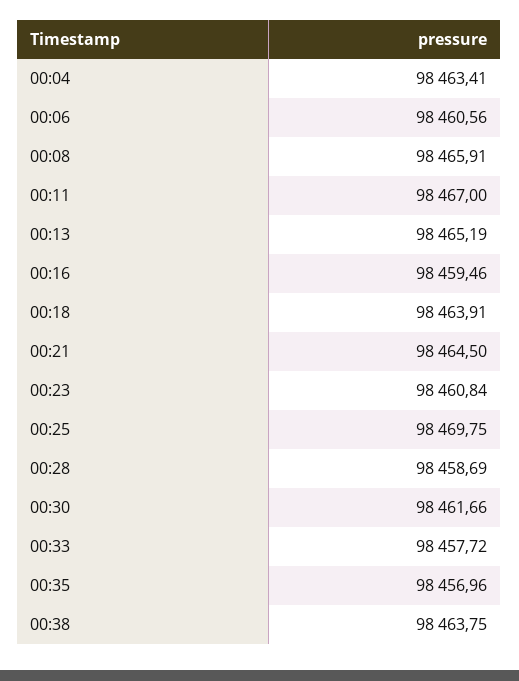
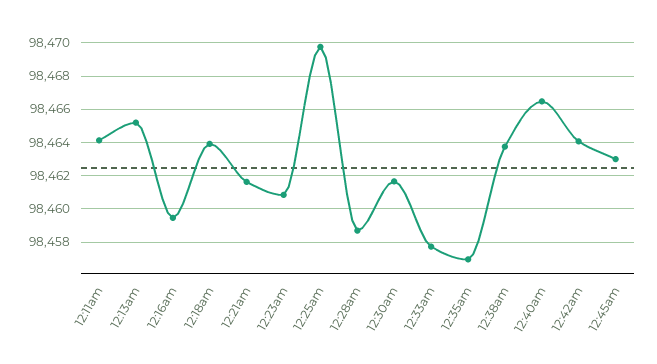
00:04: 98463.41 -> none
00:06: 98460.56 -> none
00:08: 98465.91 -> none
00:11: 98467 -> 98464
00:21: 98464.5 -> 98461.5
12:40am: none -> 98466.5
12:42am: none -> 98464
12:45am: none -> 98463

